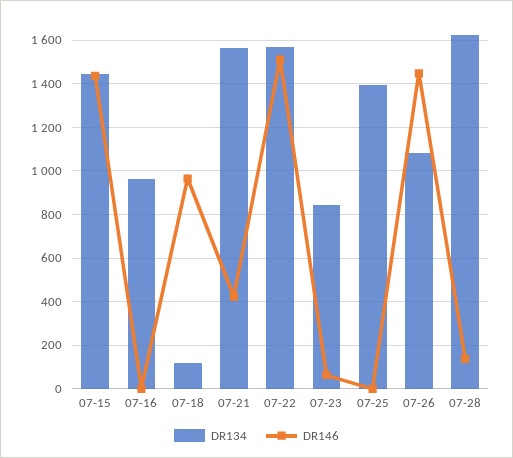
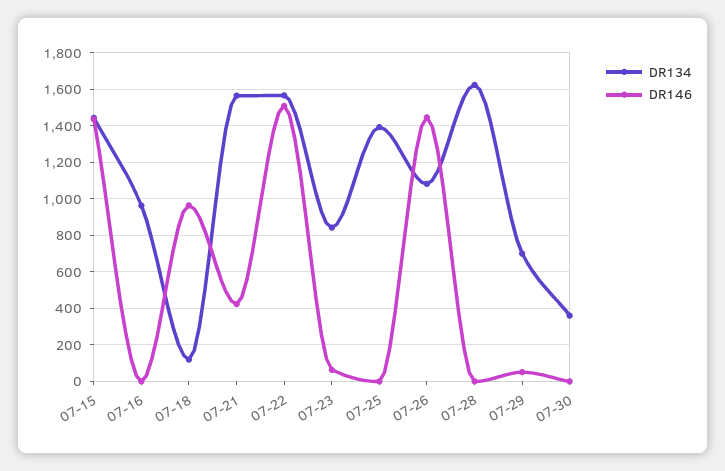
DR146, 07-28: 150 -> 0
DR134, 07-29: none -> 700
DR146, 07-29: none -> 50
DR134, 07-30: none -> 350
DR146, 07-30: none -> 0

